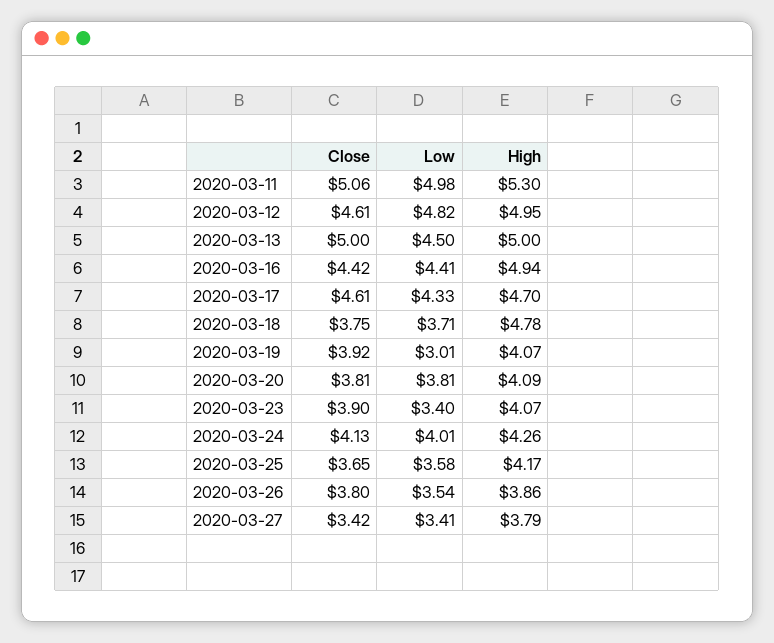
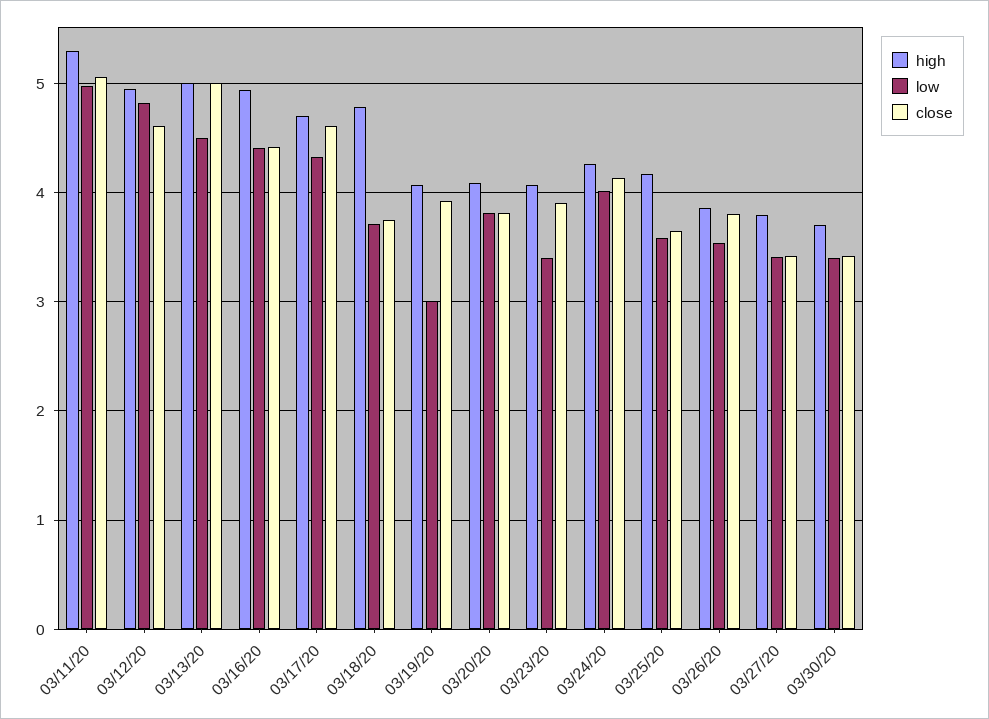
High, 03/30/20: none -> 3.7
Low, 03/30/20: none -> 3.4
Close, 03/30/20: none -> 3.4

